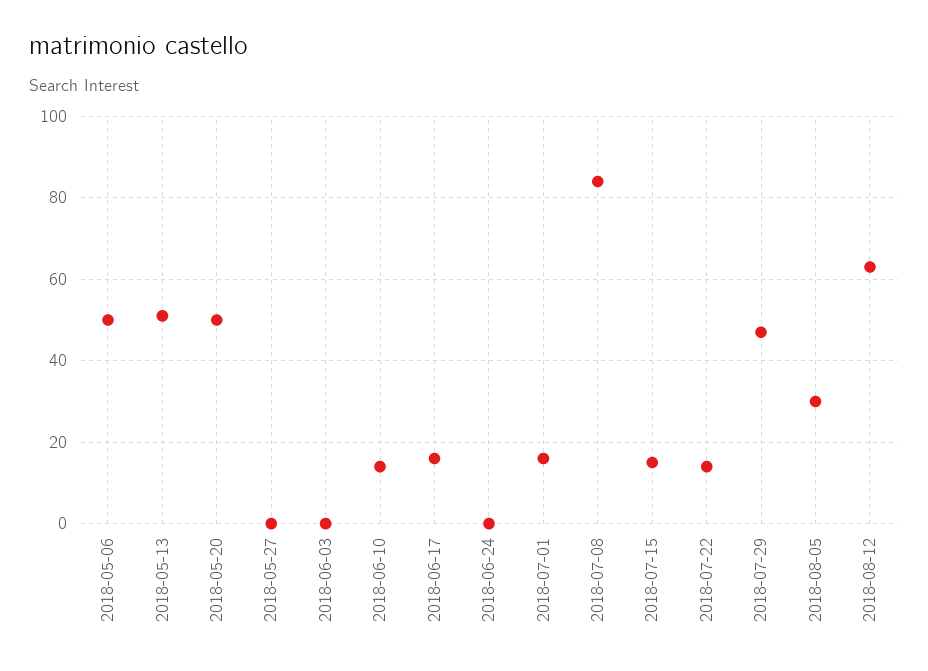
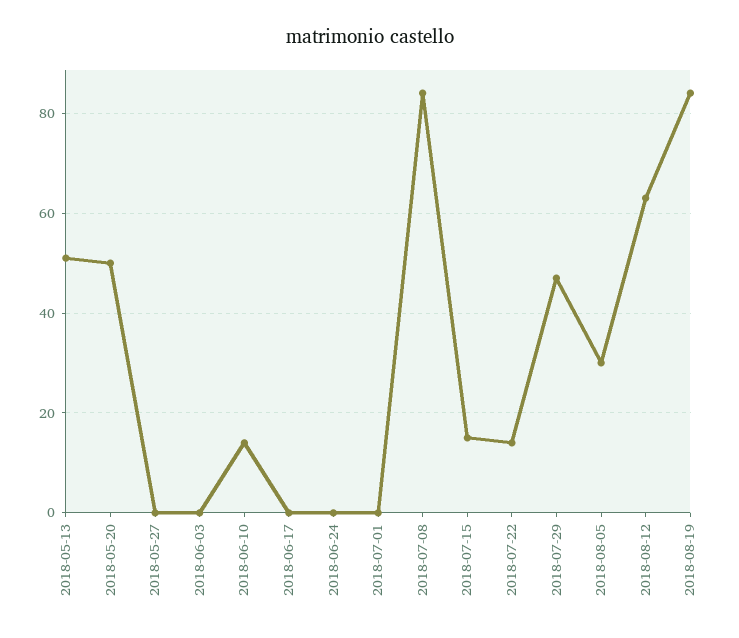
2018-05-06: 50 -> none
2018-06-17: 15 -> 0
2018-07-01: 15 -> 0
2018-08-19: none -> 85

